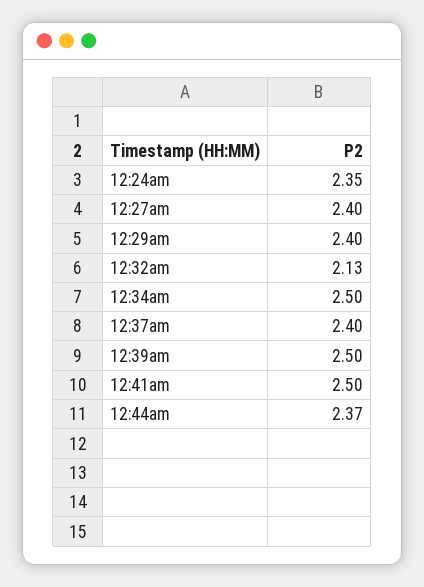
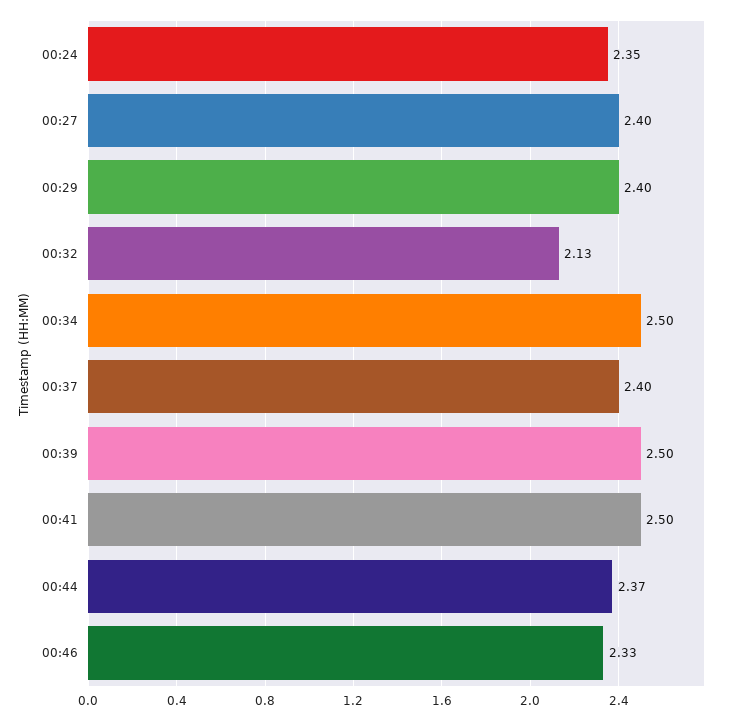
00:46: none -> 2.33

